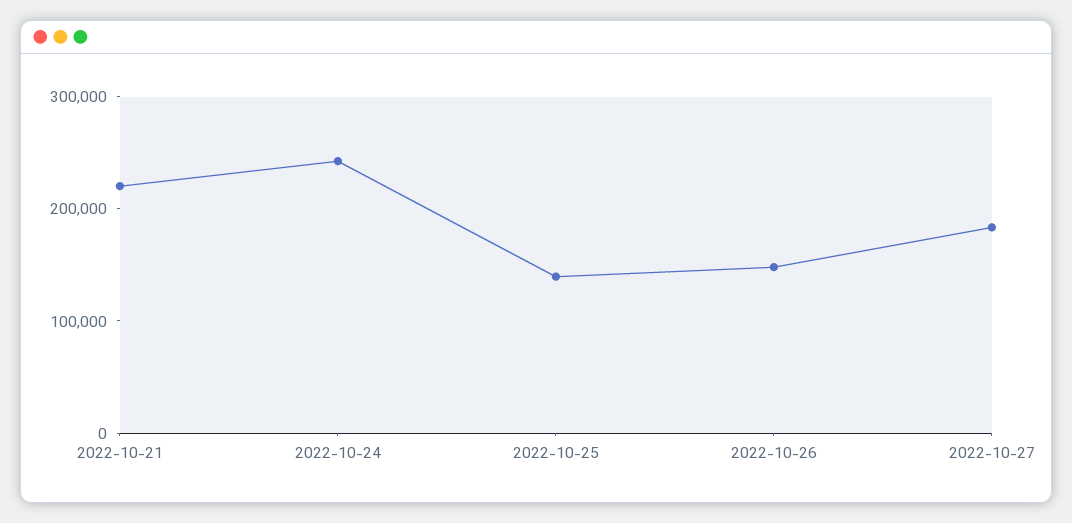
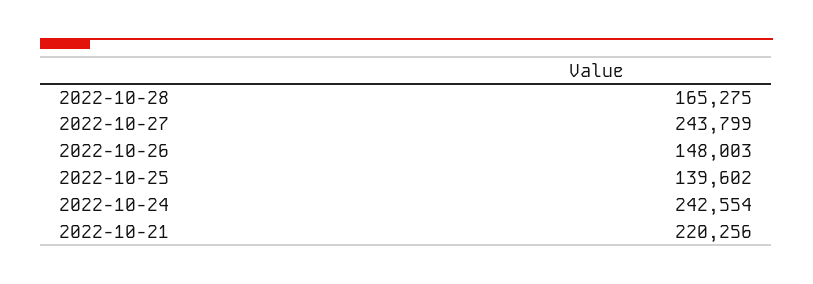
2022-10-27: 180000 -> 243799
2022-10-28: none -> 165275

